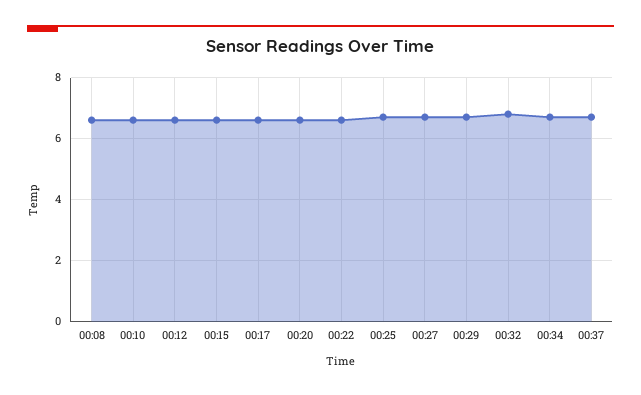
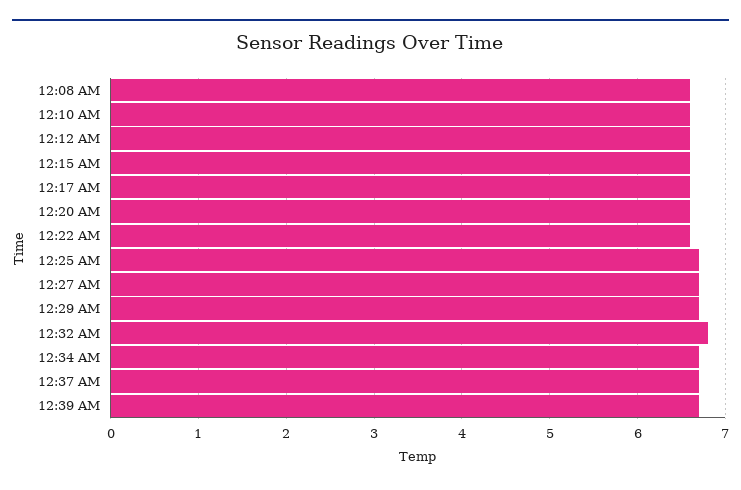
12:39 AM: none -> 6.7

